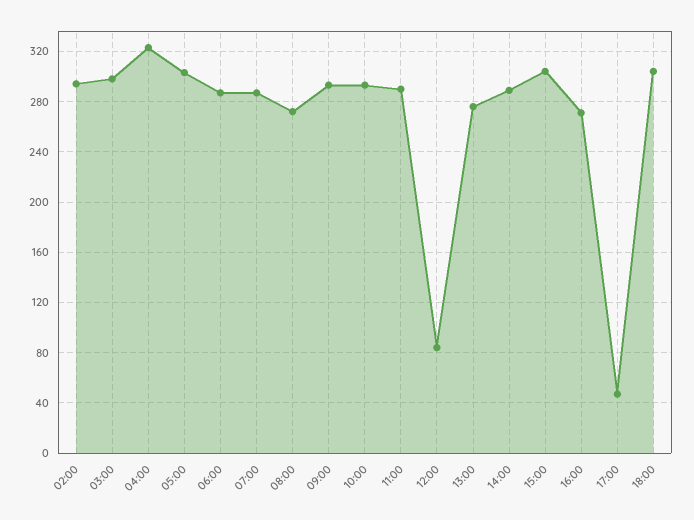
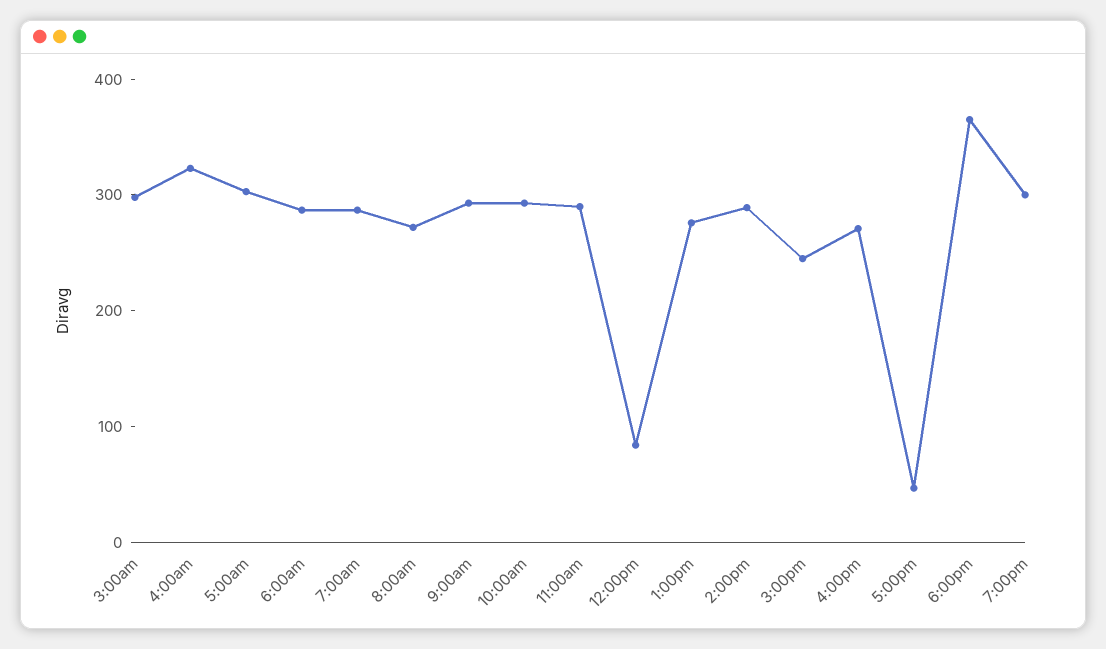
02:00: 295 -> none
15:00: 305 -> 240
18:00: 305 -> 360
7:00pm: none -> 300

